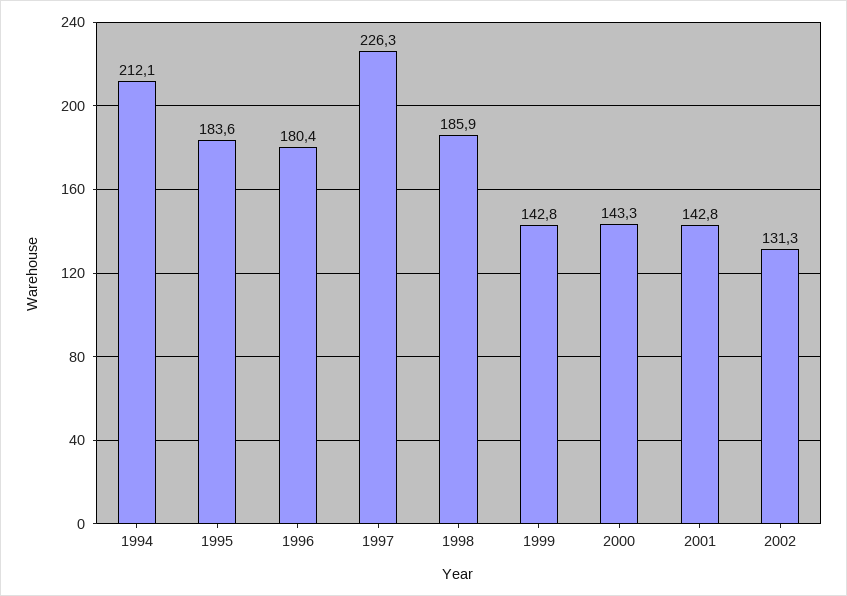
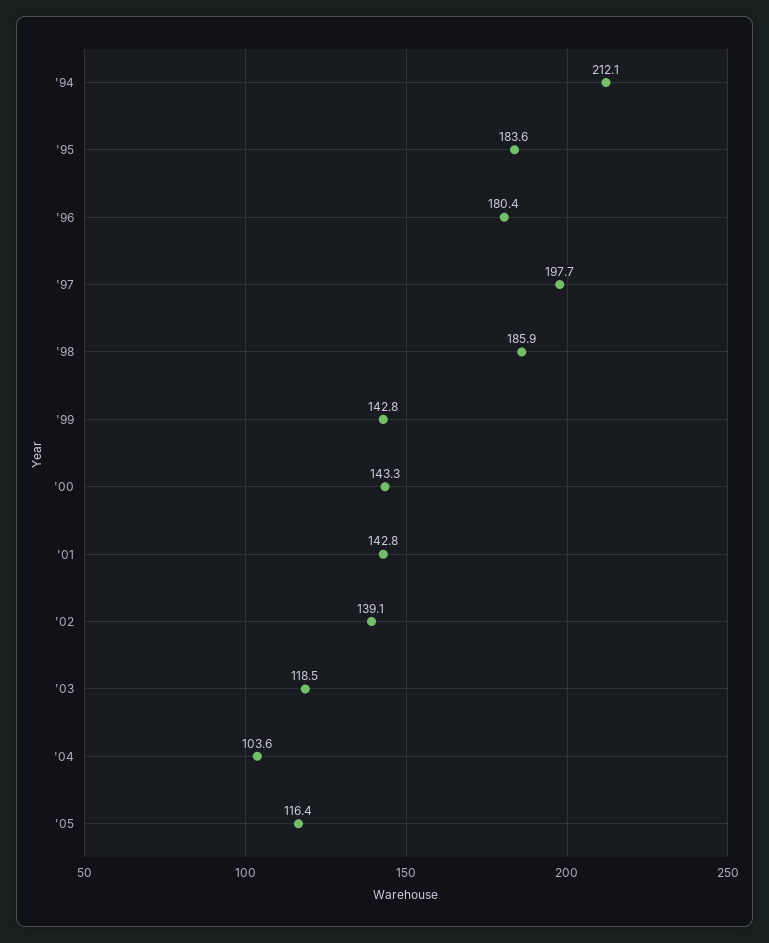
1997: 226.3 -> 197.7
2002: 131.3 -> 139.1
'03: none -> 118.5
'04: none -> 103.6
'05: none -> 116.4

